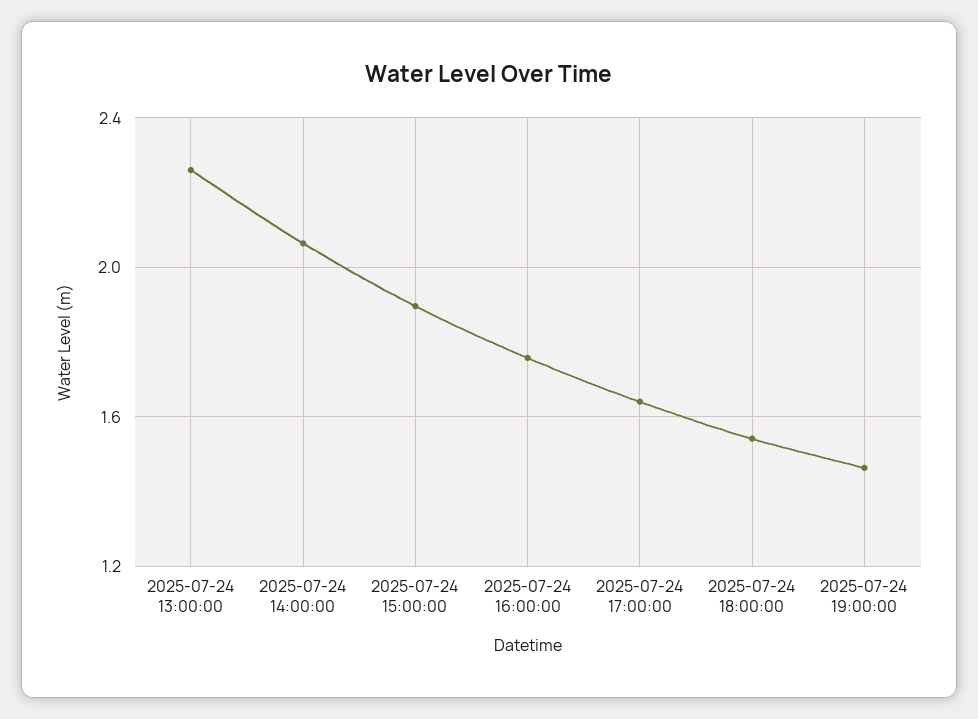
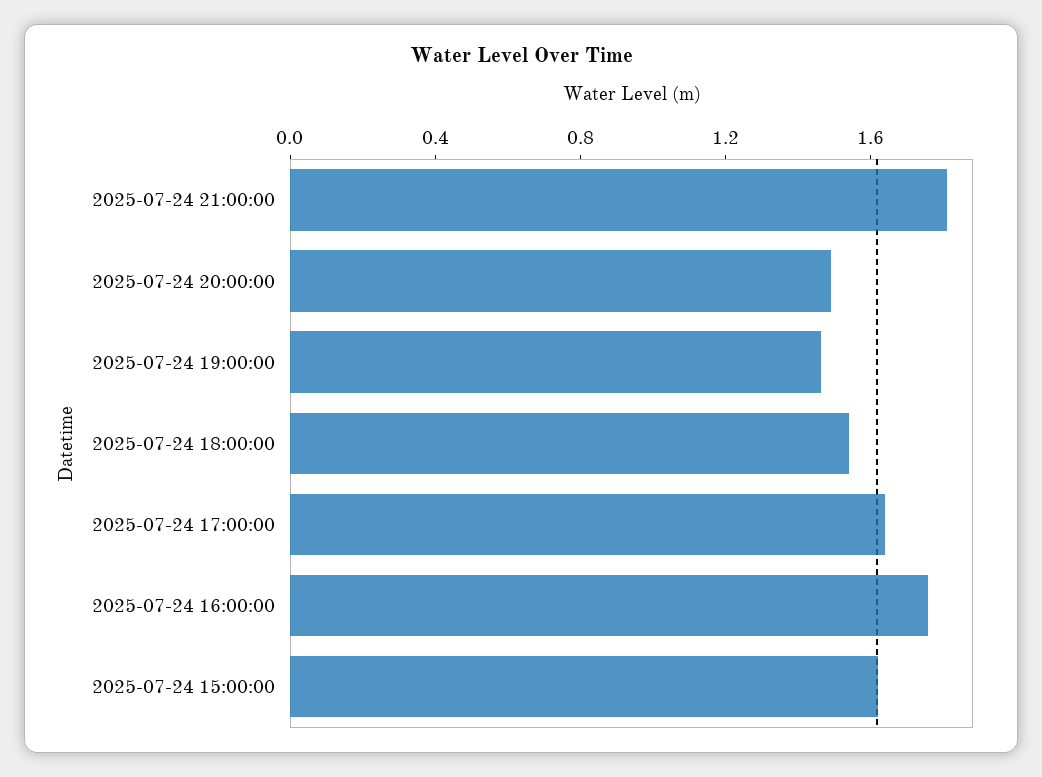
2025-07-24 13:00:00: 2.25 -> none
2025-07-24 14:00:00: 2.05 -> none
2025-07-24 15:00:00: 1.9 -> 1.6
2025-07-24 21:00:00: none -> 1.8
2025-07-24 20:00:00: none -> 1.5

